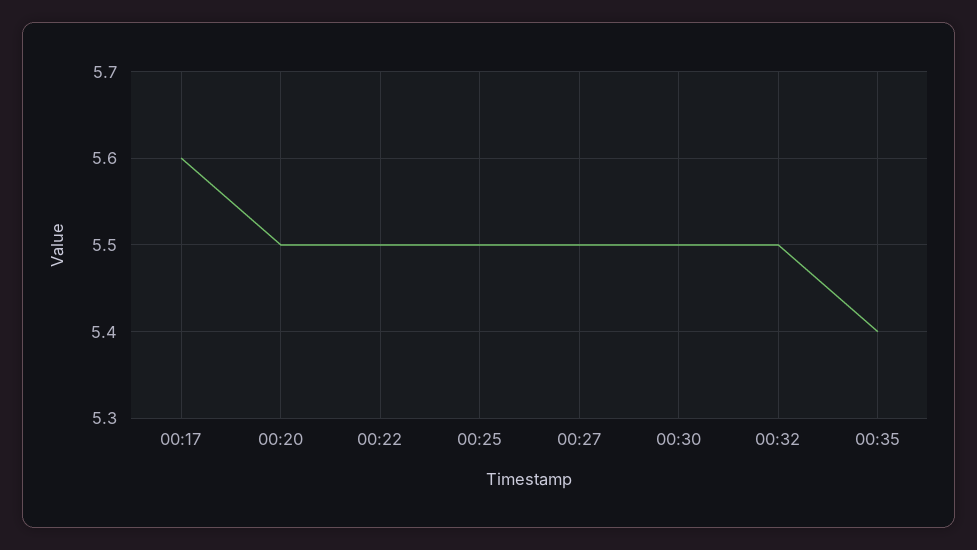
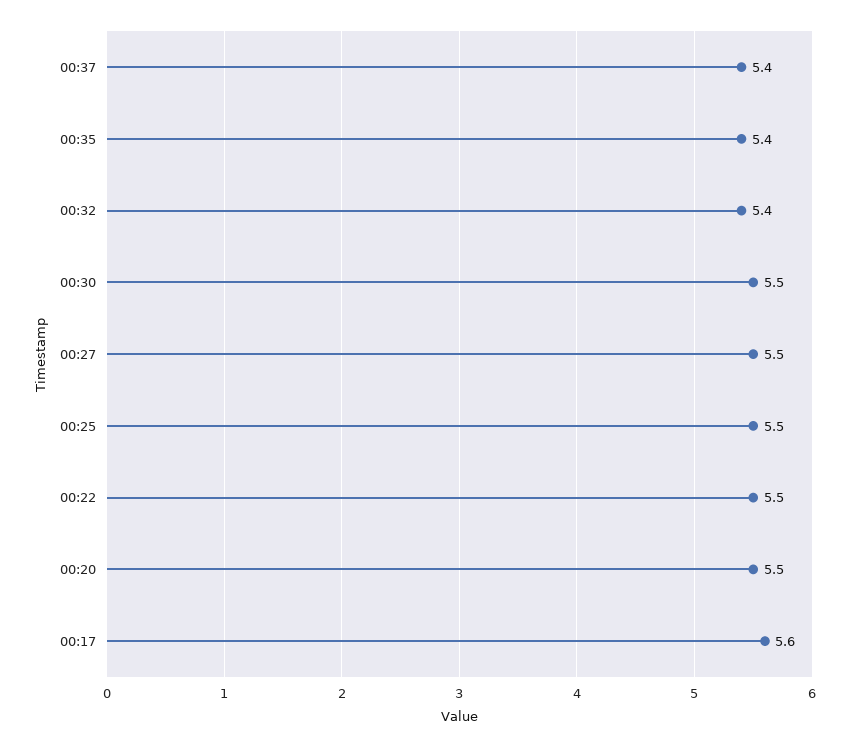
00:32: 5.5 -> 5.4
00:37: none -> 5.4

